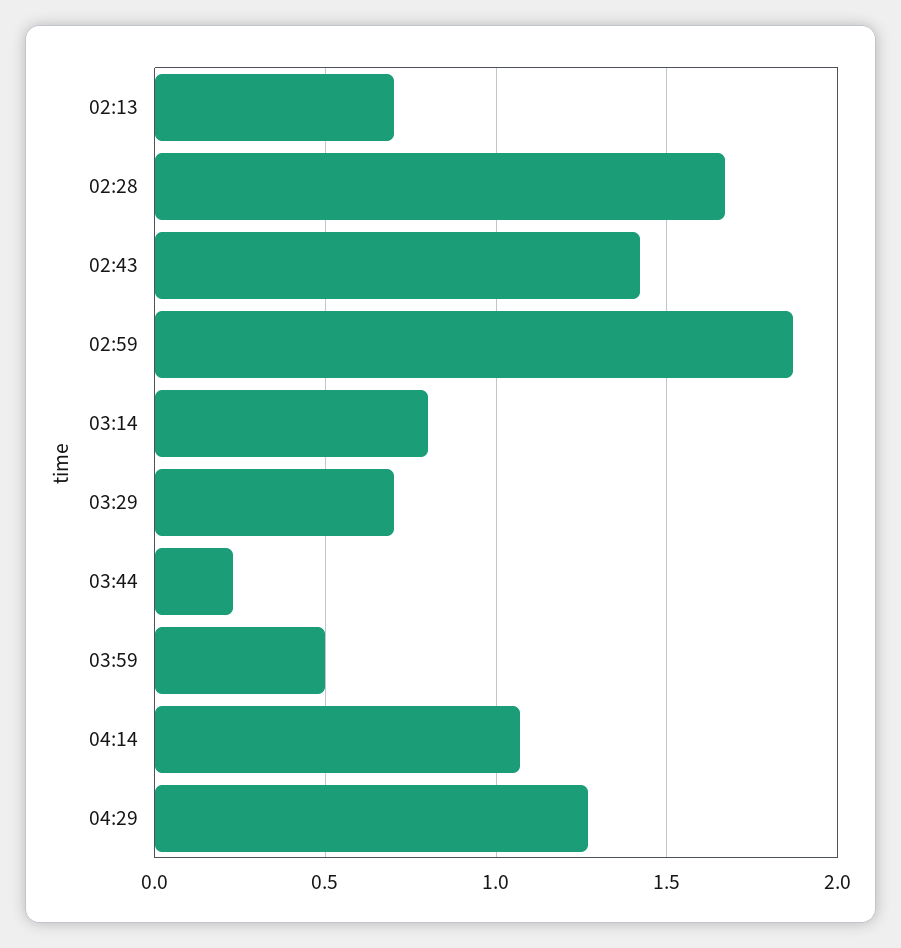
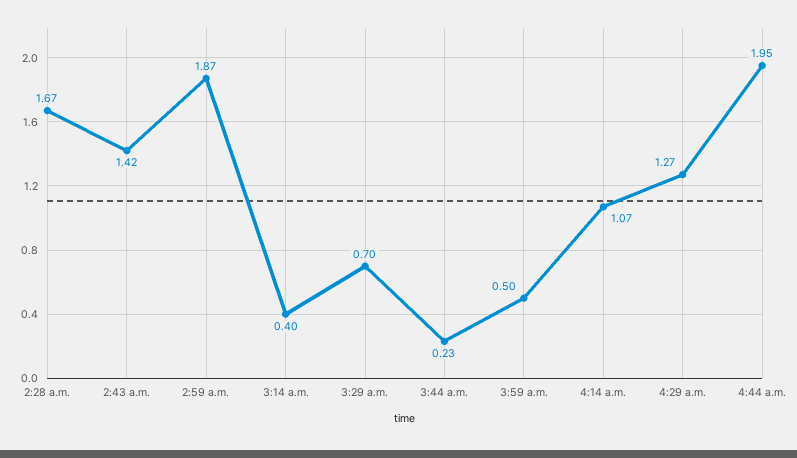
02:13: 0.7 -> none
03:14: 0.8 -> 0.4
4:44 a.m.: none -> 1.95

